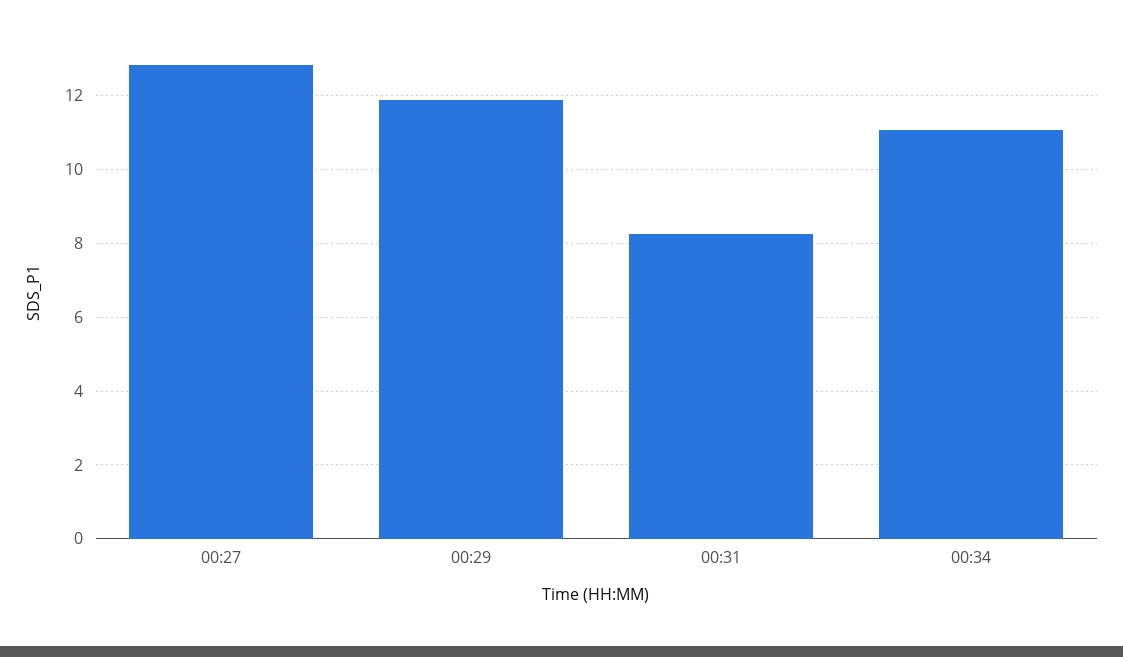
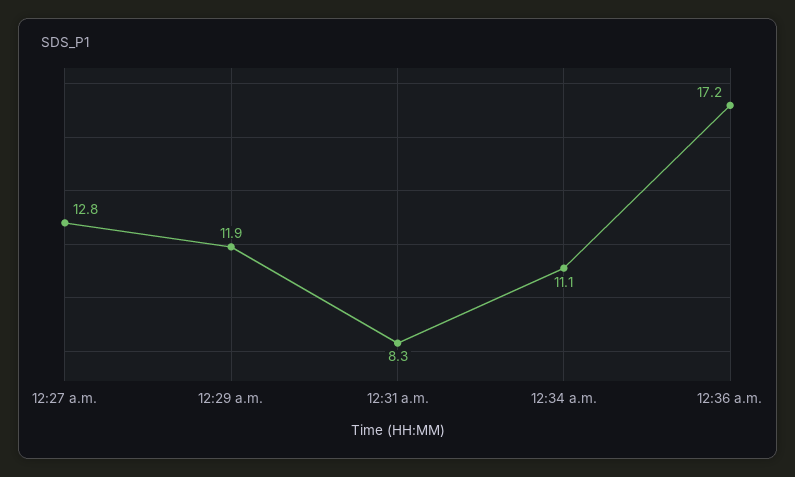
12:36 a.m.: none -> 17.2

